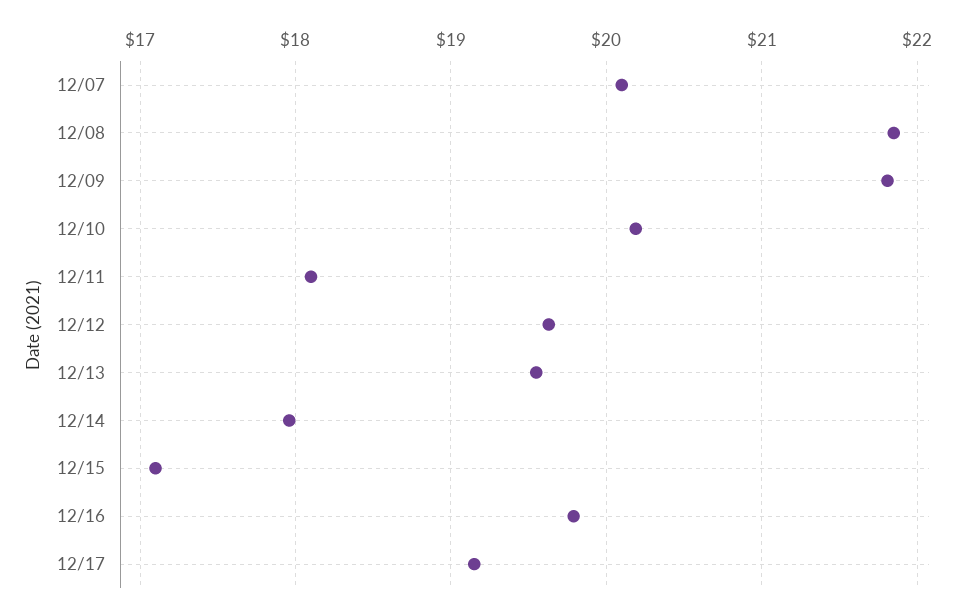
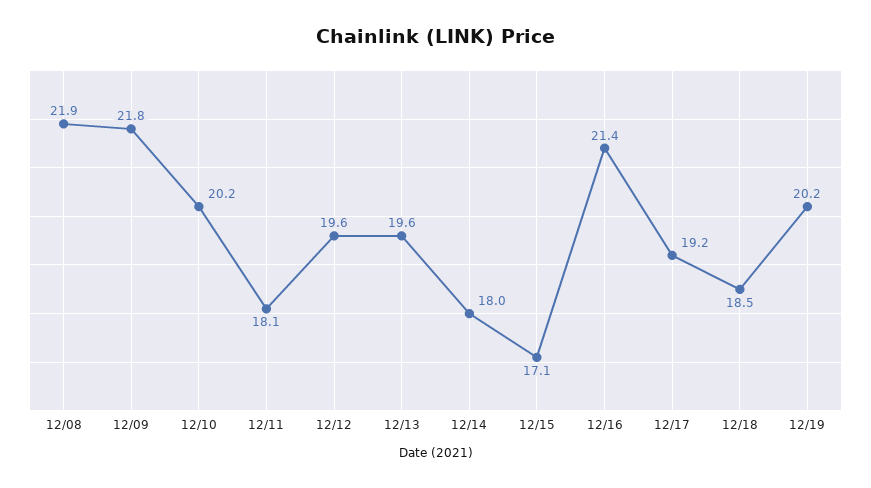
12/07: 20.1 -> none
12/16: 19.8 -> 21.4
12/18: none -> 18.5
12/19: none -> 20.2

